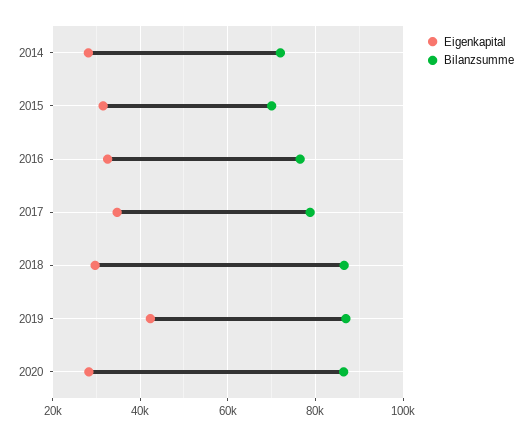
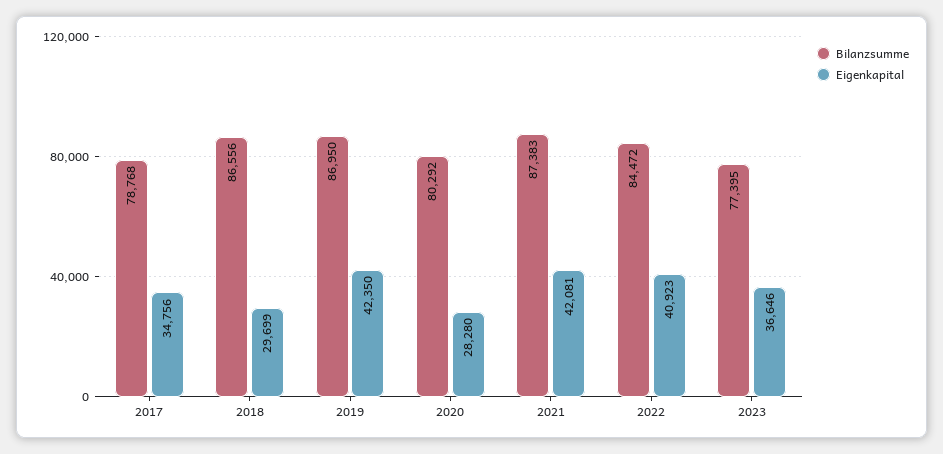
Eigenkapital, 2014: 28000 -> none
Bilanzsumme, 2014: 72000 -> none
Eigenkapital, 2015: 32000 -> none
Bilanzsumme, 2015: 70000 -> none
Eigenkapital, 2016: 32000 -> none
Bilanzsumme, 2016: 76000 -> none
Bilanzsumme, 2020: 86000 -> 80292
Bilanzsumme, 2021: none -> 87383
Eigenkapital, 2021: none -> 42081
Bilanzsumme, 2022: none -> 84472
Eigenkapital, 2022: none -> 40923
Bilanzsumme, 2023: none -> 77395
Eigenkapital, 2023: none -> 36646

